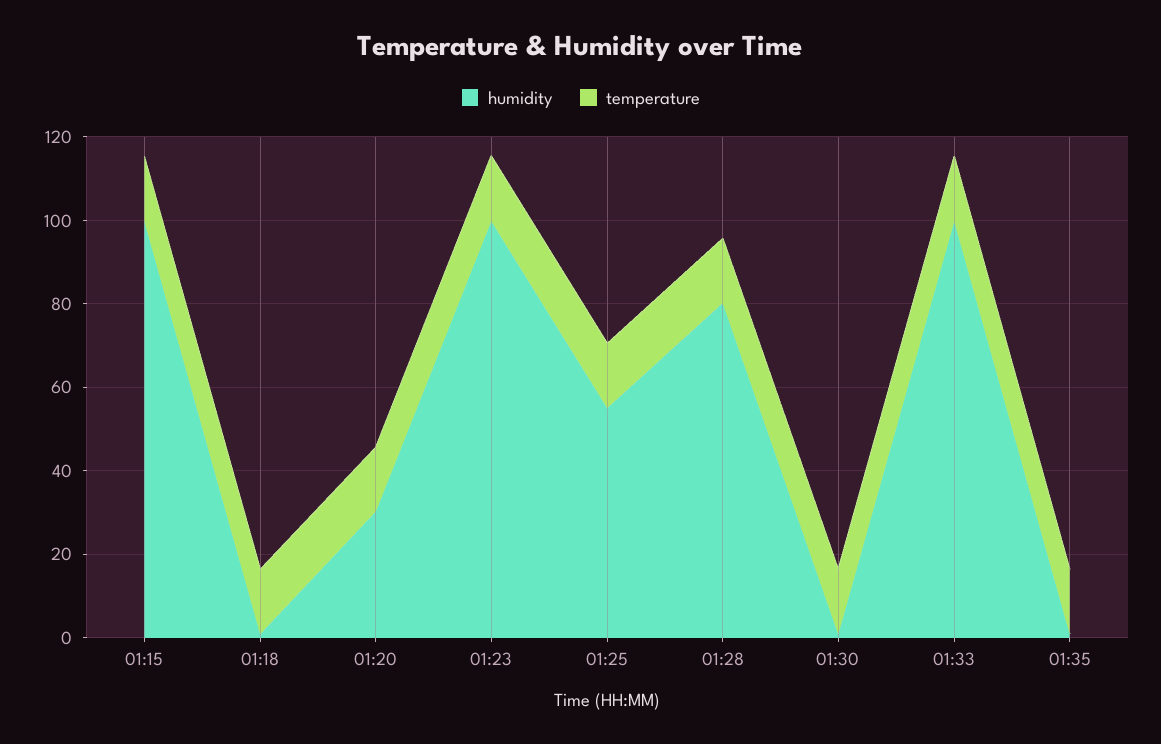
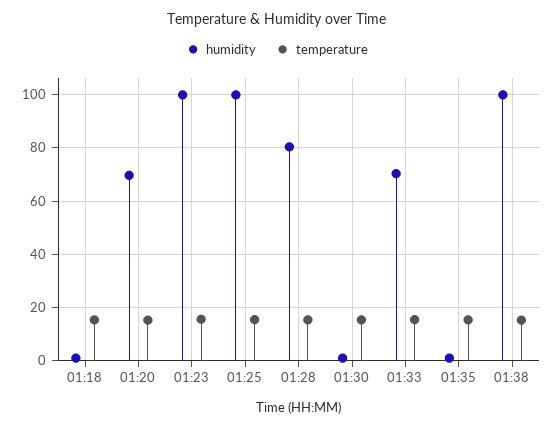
humidity, 01:15: 100 -> none
temperature, 01:15: 15 -> none
humidity, 01:20: 30 -> 70
humidity, 01:25: 55 -> 100
humidity, 01:33: 100 -> 70
humidity, 01:38: none -> 100
temperature, 01:38: none -> 15

